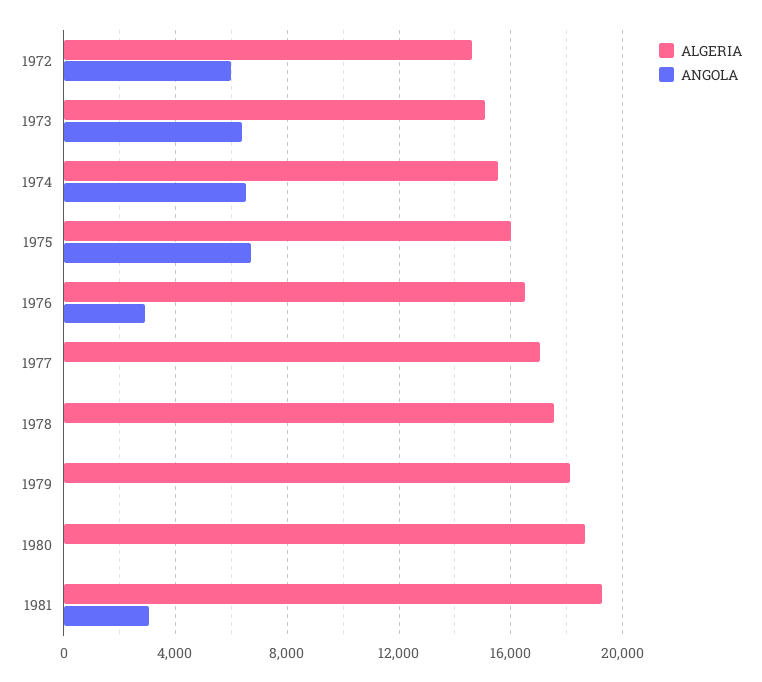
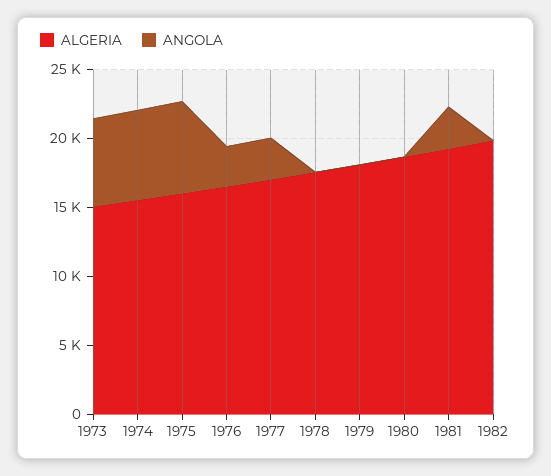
ALGERIA, 1972: 14500 -> none
ANGOLA, 1972: 6000 -> none
ANGOLA, 1977: 0 -> 3000
ALGERIA, 1982: none -> 20000
ANGOLA, 1982: none -> 0

